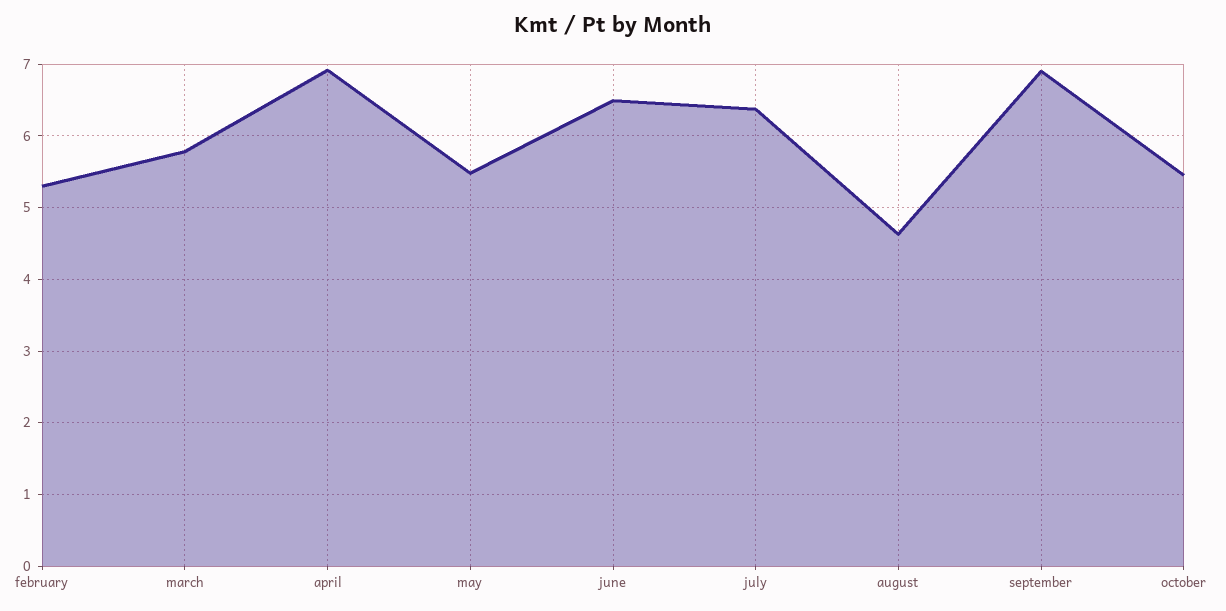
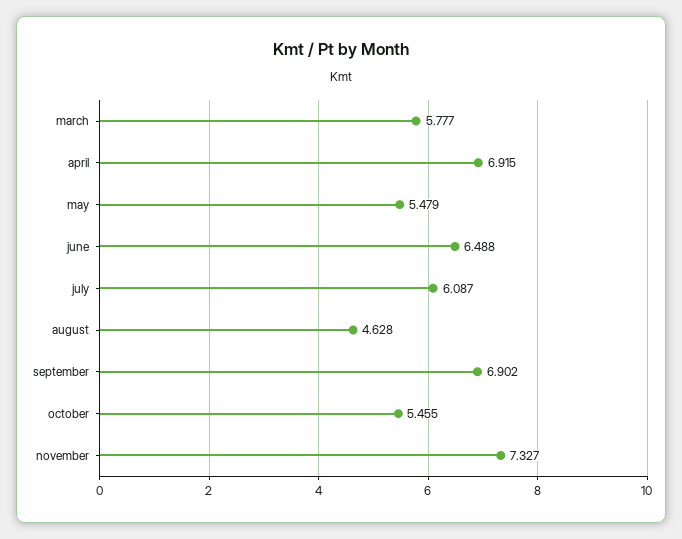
february: 5.3 -> none
july: 6.4 -> 6.087
november: none -> 7.327

